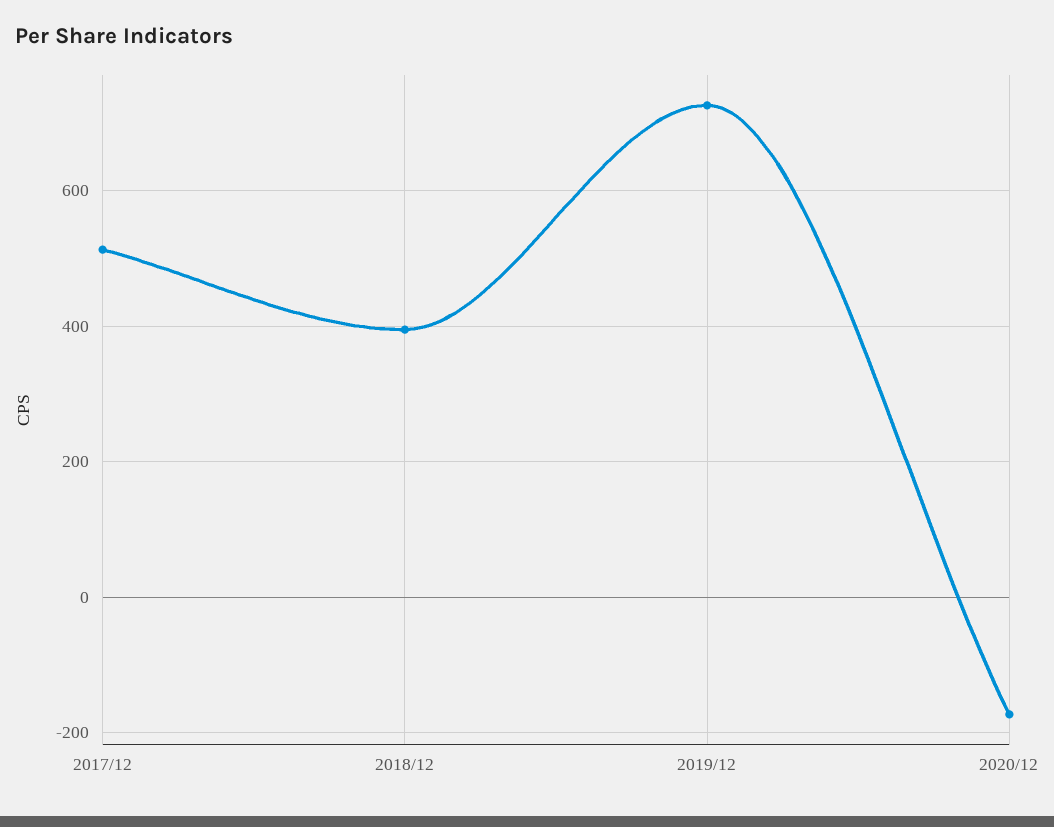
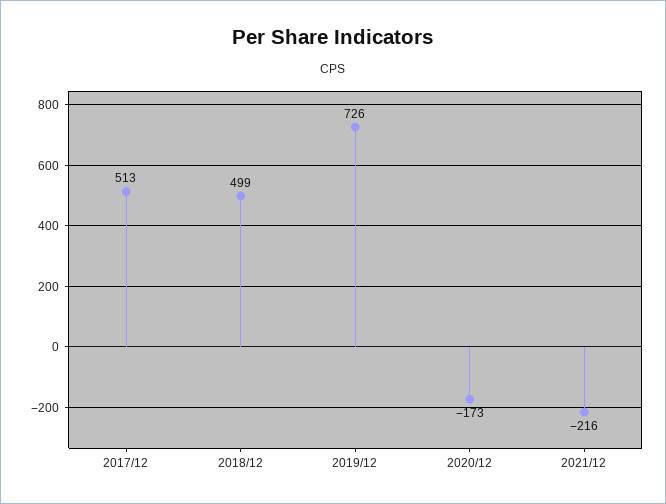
2018/12: 400 -> 499
2021/12: none -> -216

